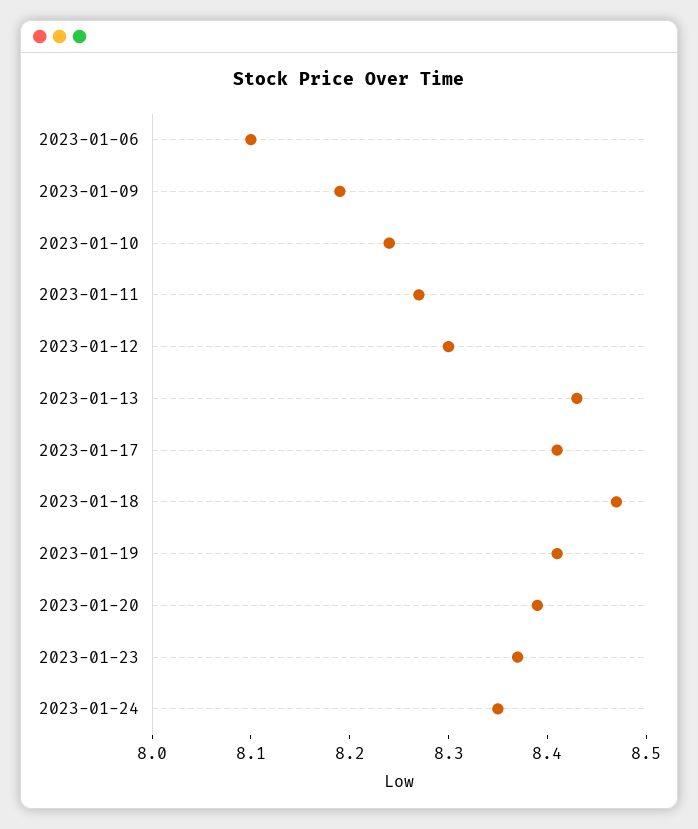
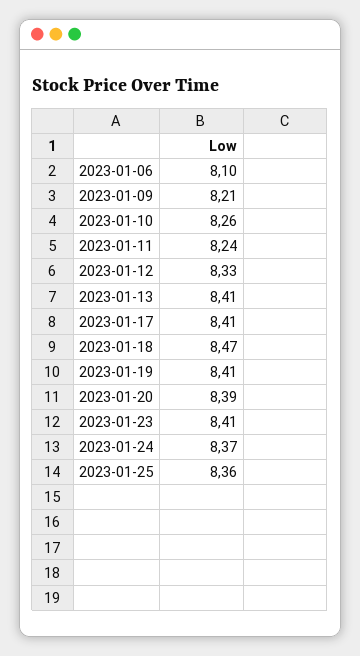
2023-01-09: 8.19 -> 8.21
2023-01-10: 8.24 -> 8.26
2023-01-11: 8.27 -> 8.24
2023-01-12: 8.3 -> 8.33
2023-01-13: 8.43 -> 8.41
2023-01-23: 8.37 -> 8.41
2023-01-24: 8.35 -> 8.37
2023-01-25: none -> 8.36

